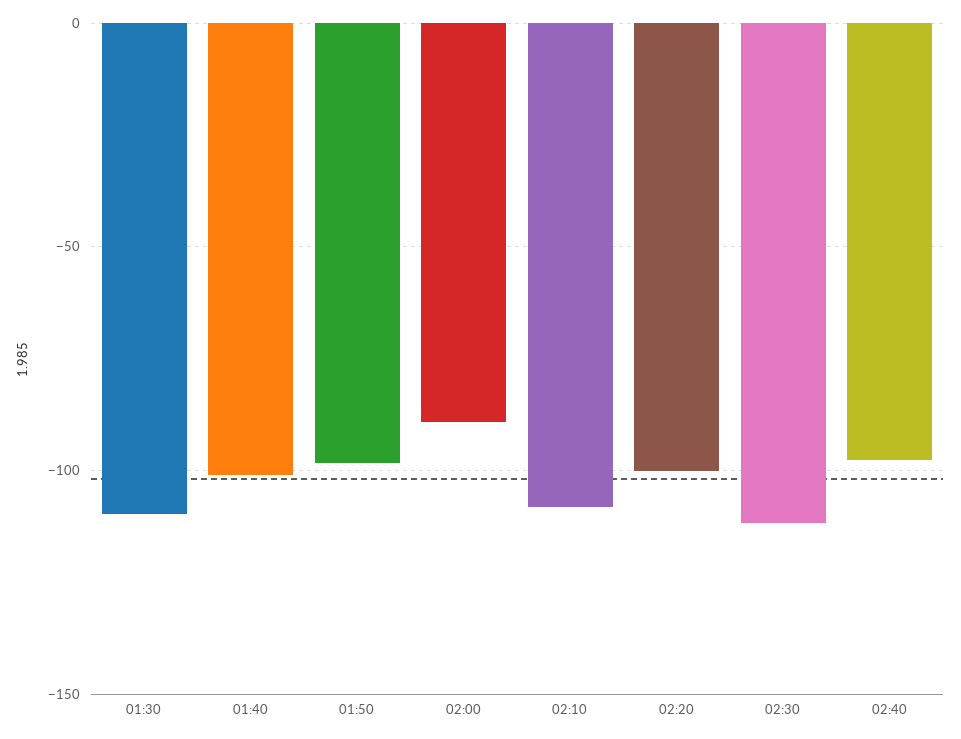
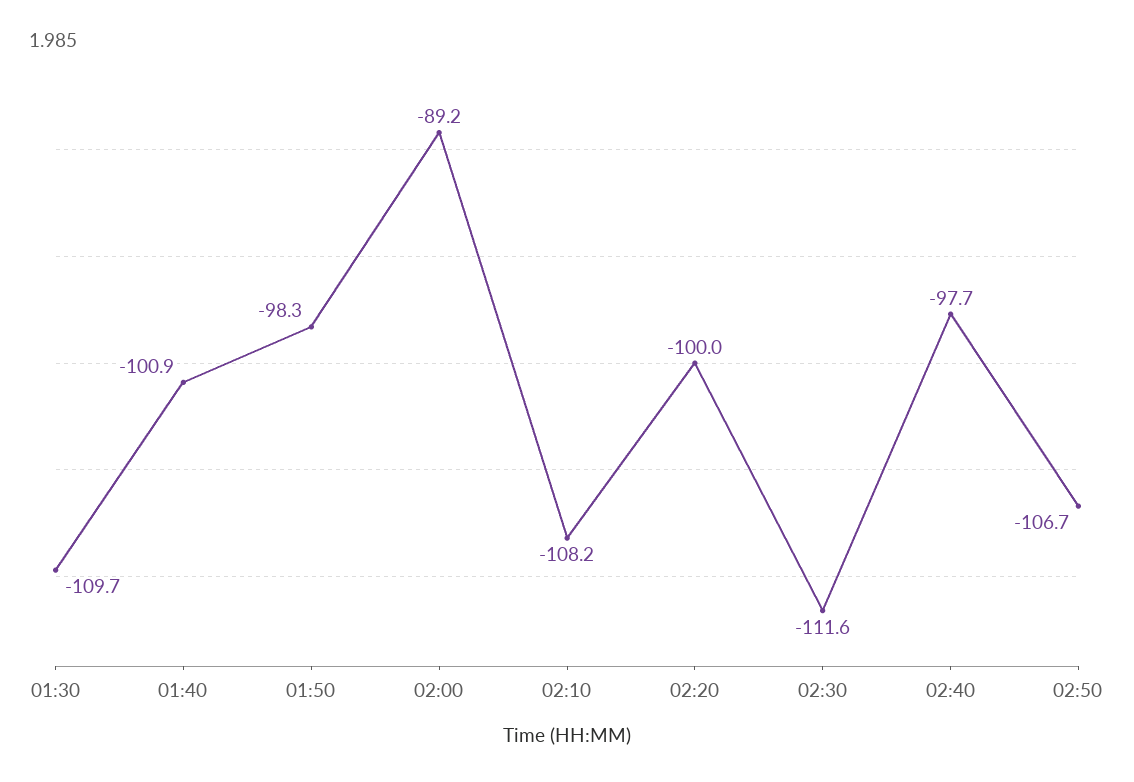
02:50: none -> -106.7

